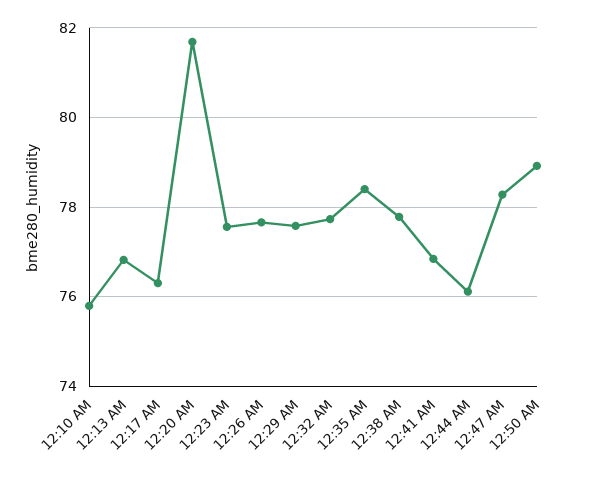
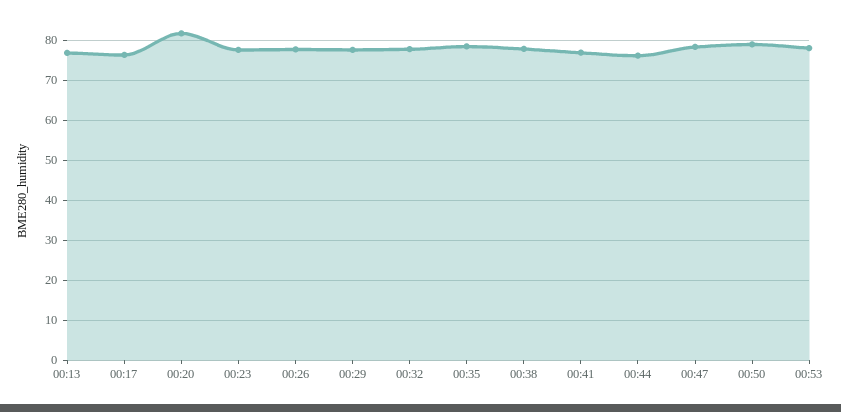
12:10 AM: 75.8 -> none
00:53: none -> 78

